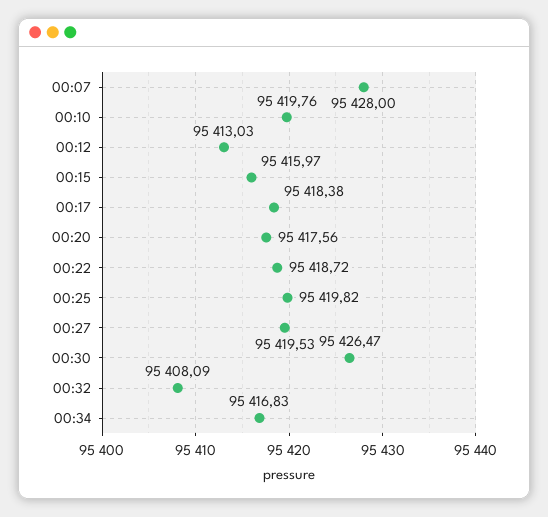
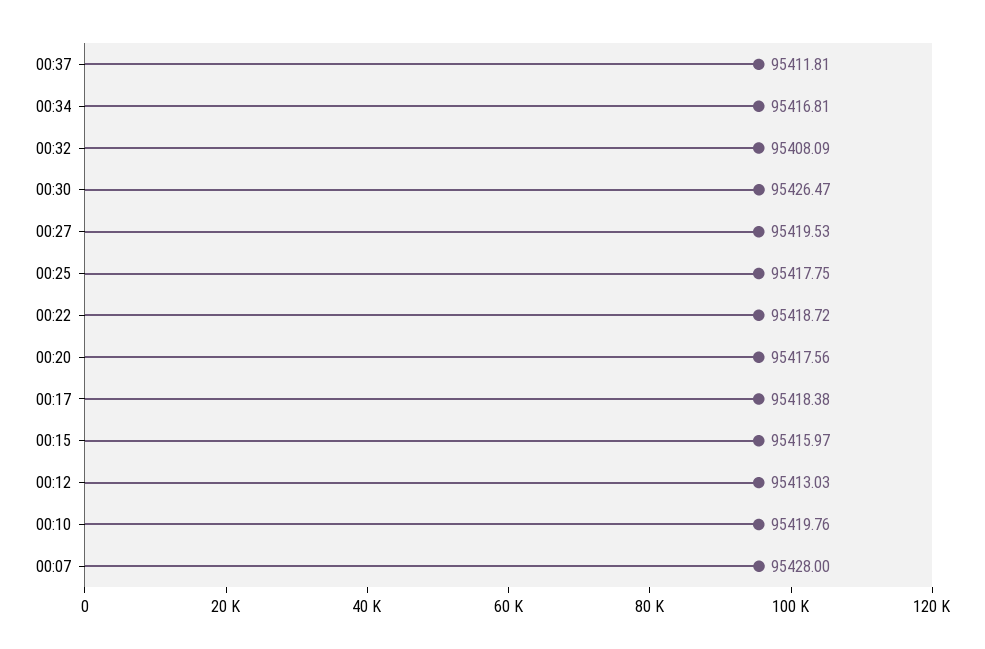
00:25: 95419.82 -> 95417.75
00:34: 95416.83 -> 95416.81
00:37: none -> 95411.81

